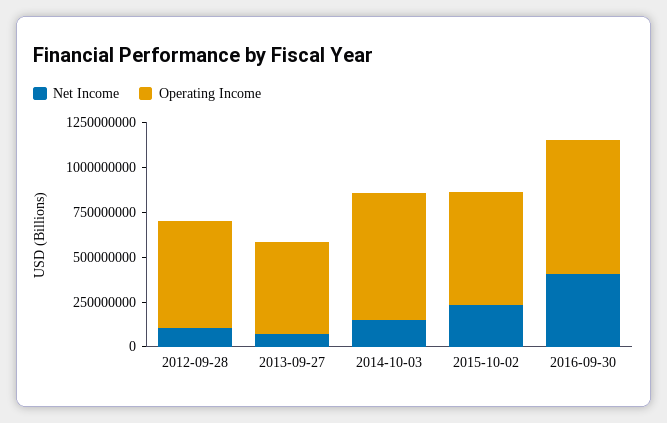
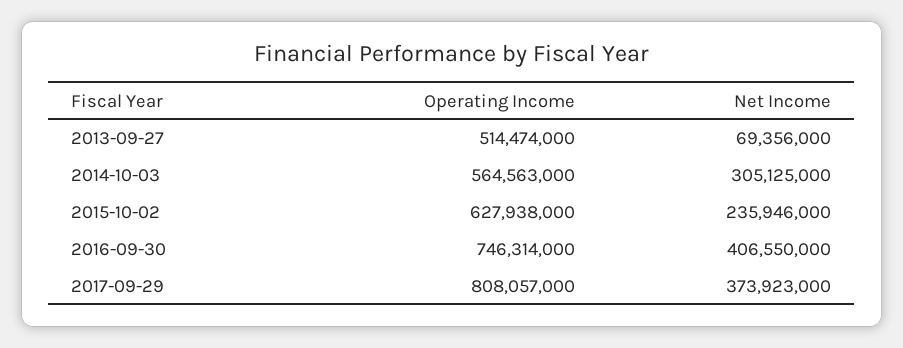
Net Income, 2012-09-28: 100000000 -> none
Operating Income, 2012-09-28: 600000000 -> none
Net Income, 2014-10-03: 150000000 -> 305125000
Operating Income, 2014-10-03: 700000000 -> 564563000
Operating Income, 2017-09-29: none -> 808057000
Net Income, 2017-09-29: none -> 373923000

